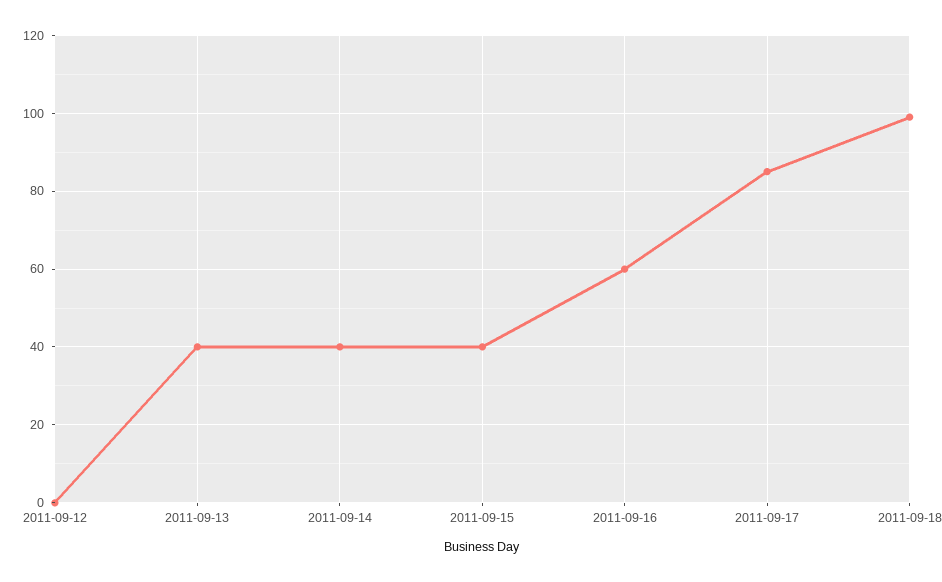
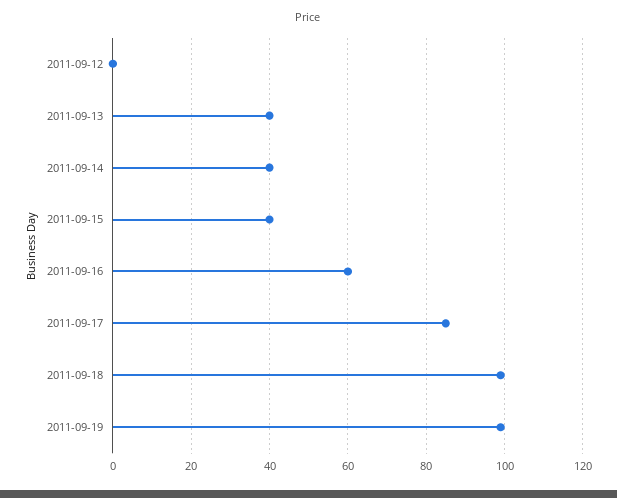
2011-09-19: none -> 100

